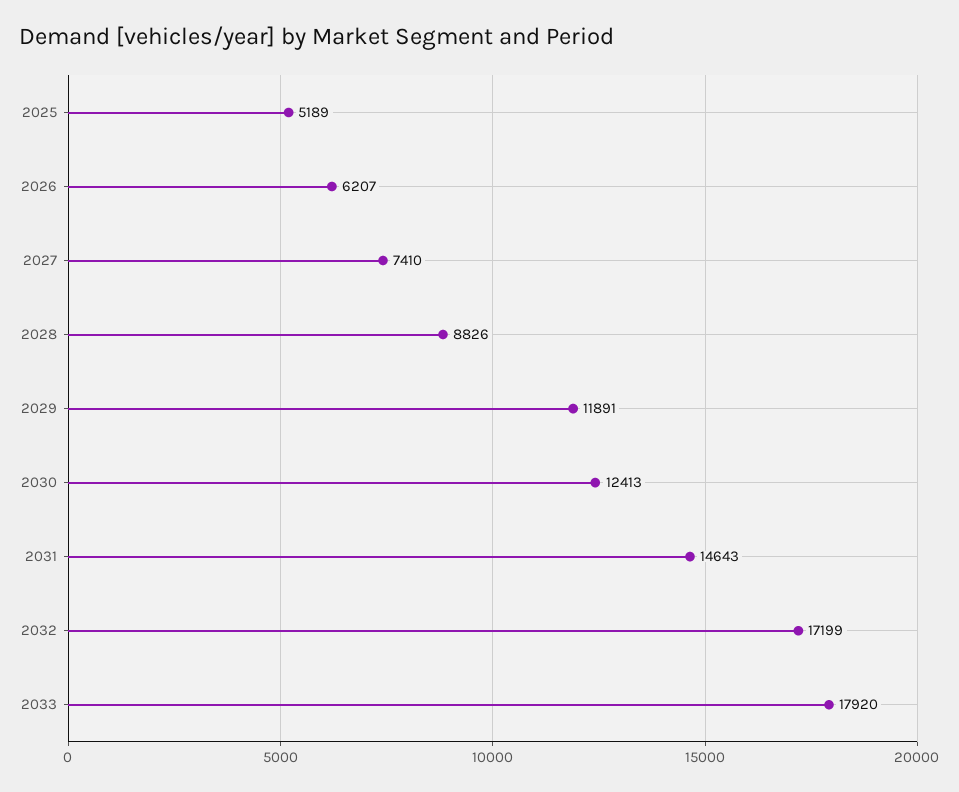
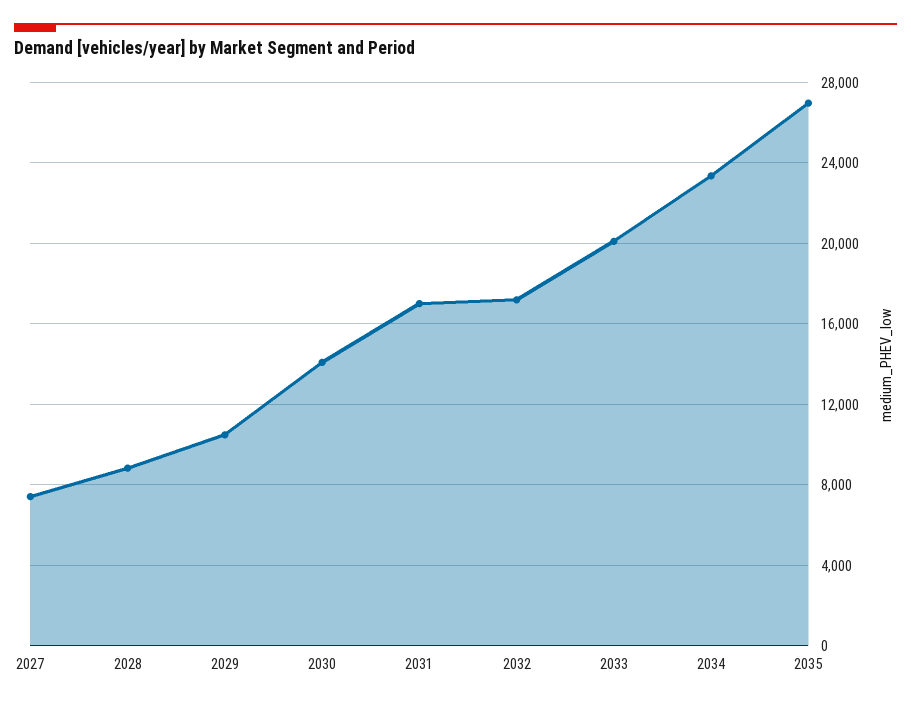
2025: 5189 -> none
2026: 6207 -> none
2029: 11891 -> 10500
2030: 12413 -> 14000
2031: 14643 -> 17000
2033: 17920 -> 20000
2034: none -> 23500
2035: none -> 27000

